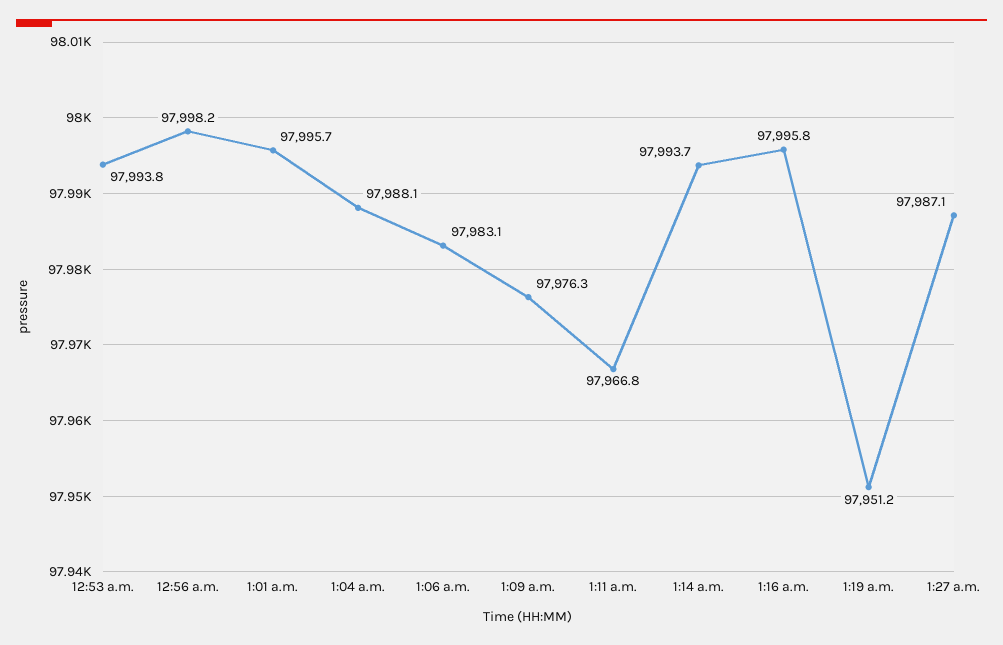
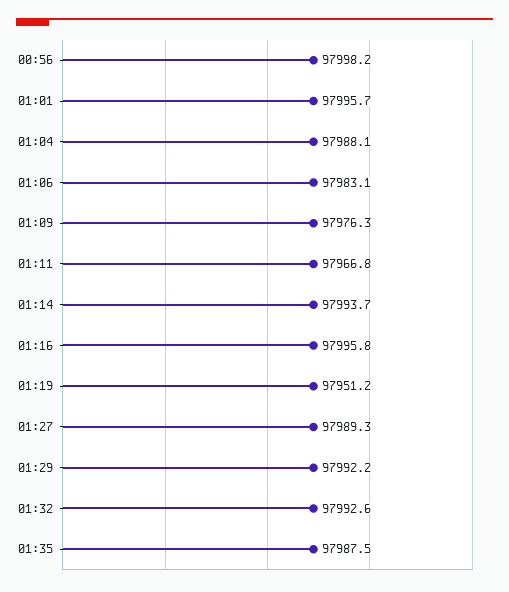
12:53 a.m.: 97993.8 -> none
1:27 a.m.: 97987.1 -> 97989.3
01:29: none -> 97992.2
01:32: none -> 97992.6
01:35: none -> 97987.5

